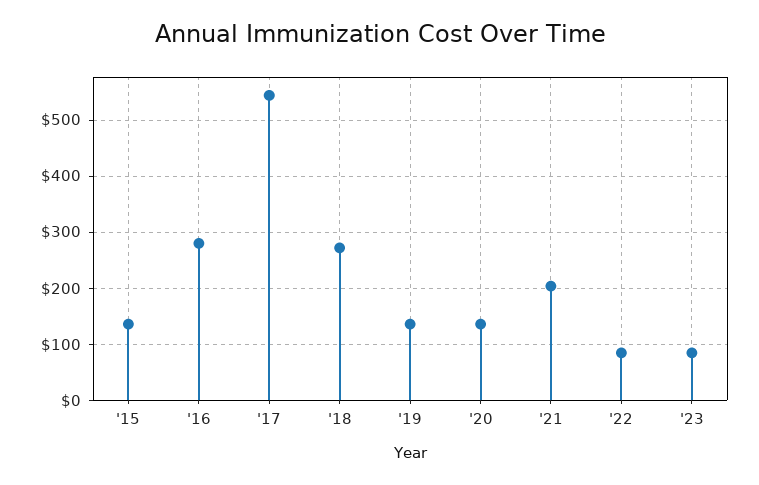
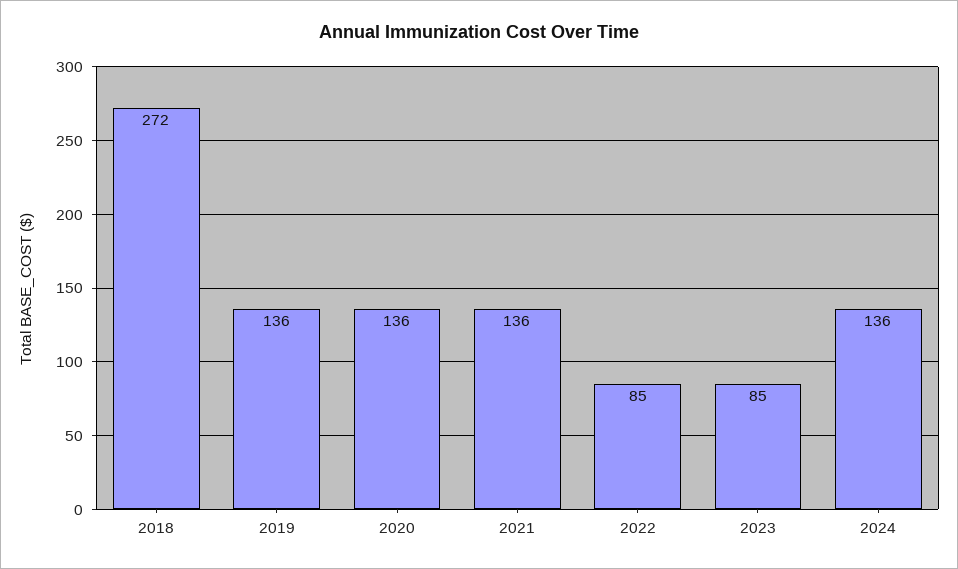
'15: 140 -> none
'16: 280 -> none
'17: 540 -> none
'21: 200 -> 136
2024: none -> 136

